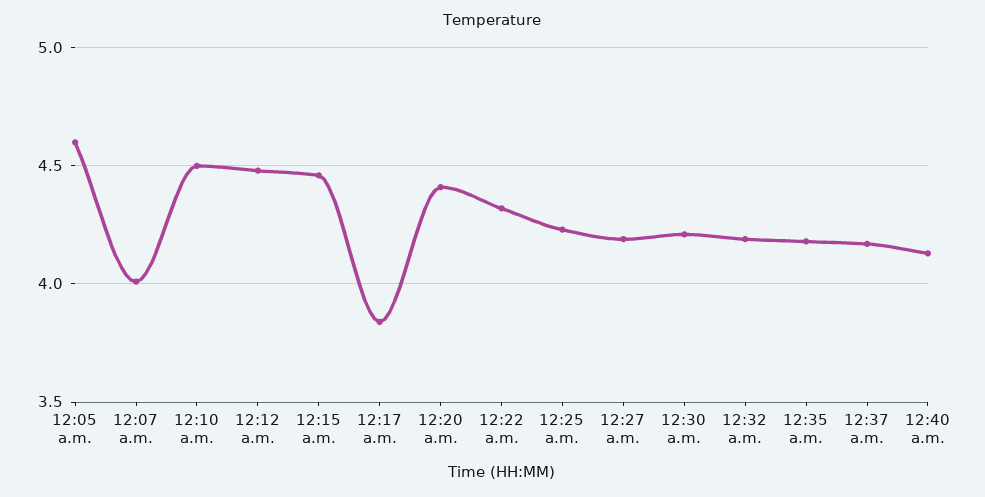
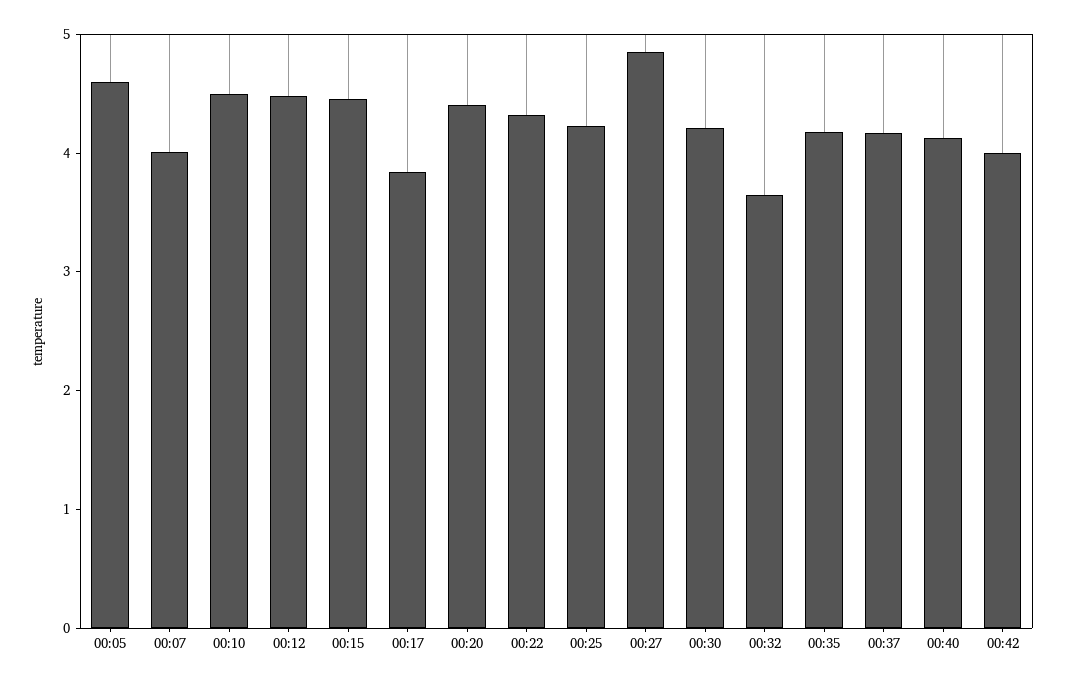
12:27 a.m.: 4.2 -> 4.8
12:32 a.m.: 4.2 -> 3.6
00:42: none -> 4

